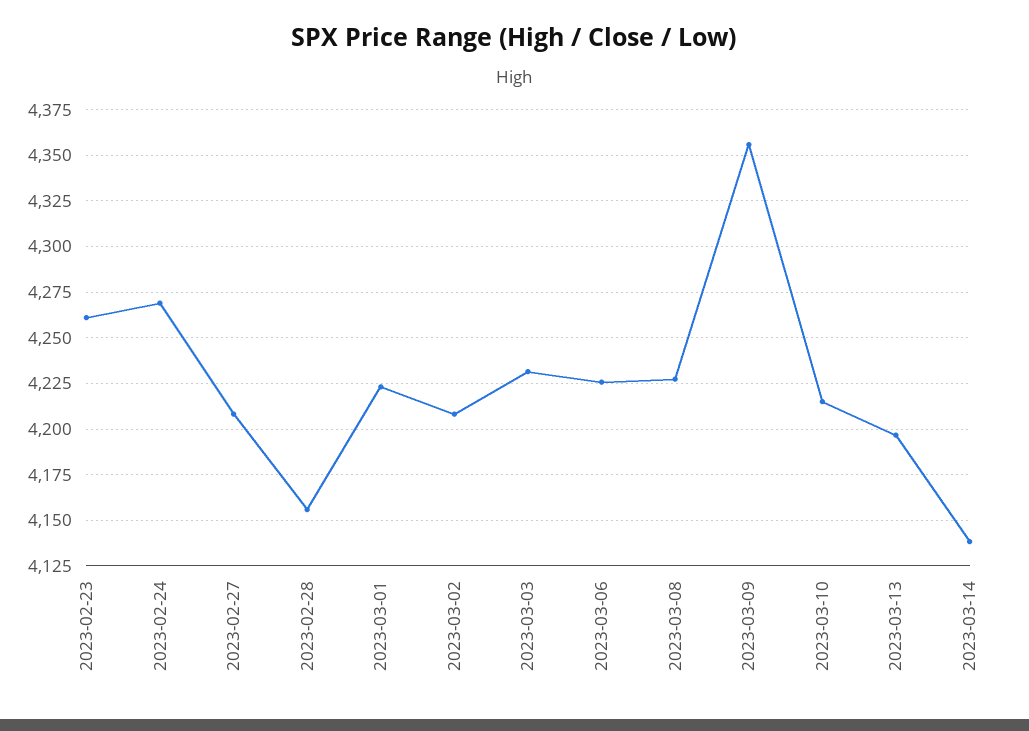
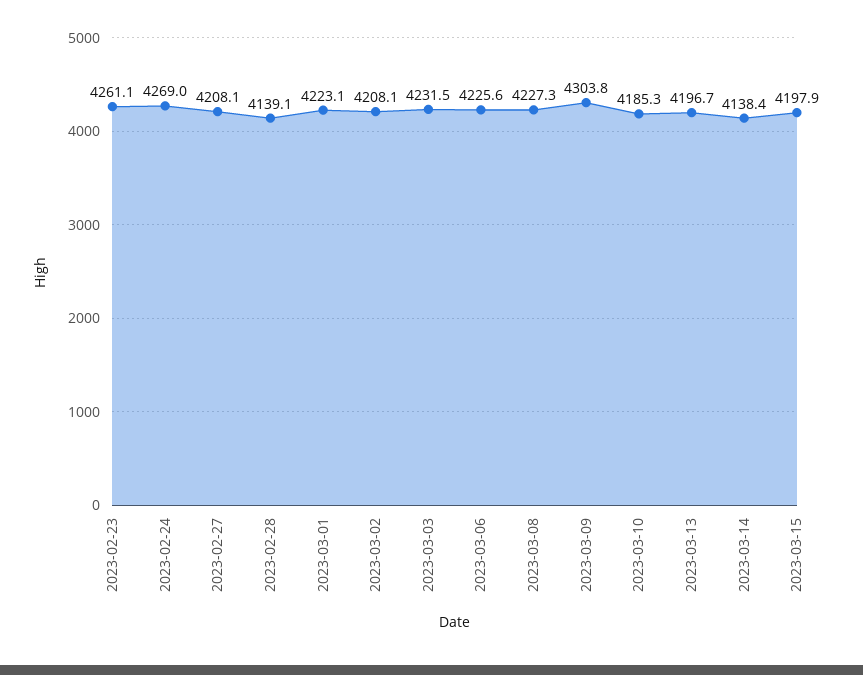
2023-02-28: 4155 -> 4139.1
2023-03-09: 4355 -> 4303.8
2023-03-10: 4215 -> 4185.3
2023-03-15: none -> 4197.9

